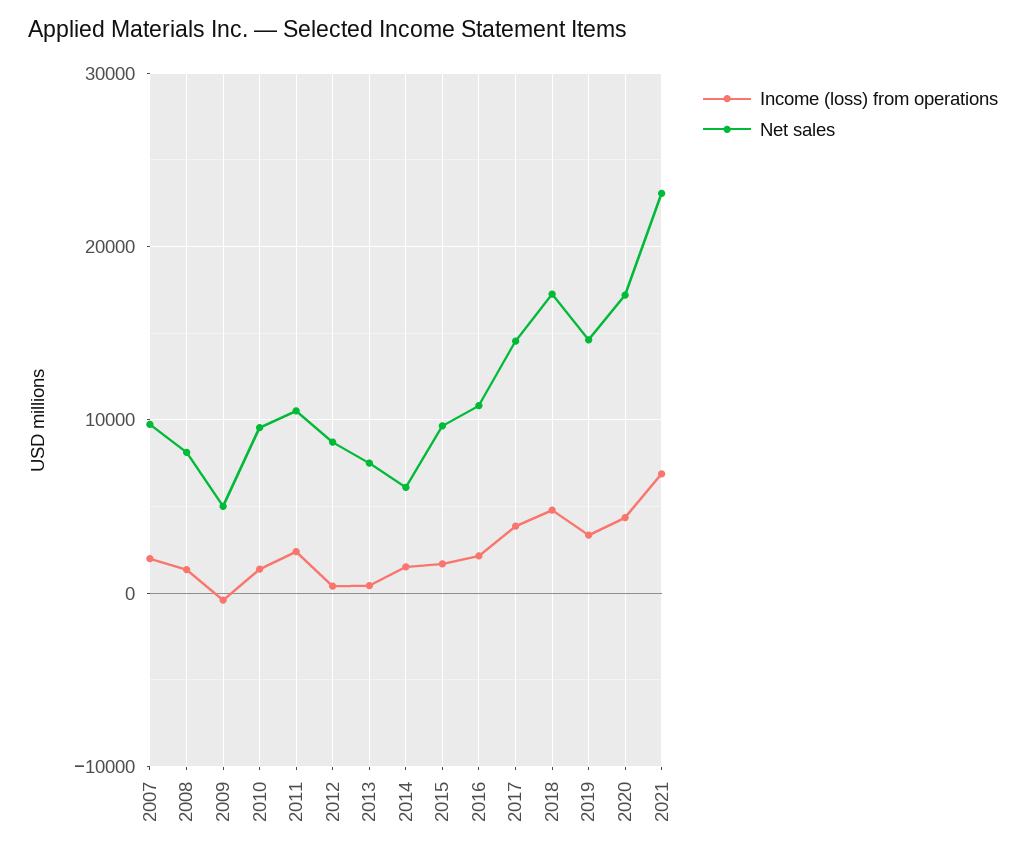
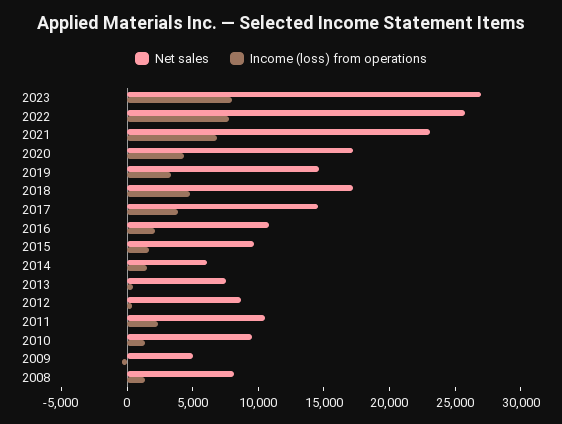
Income (loss) from operations, 2007: 2000 -> none
Net sales, 2007: 10000 -> none
Net sales, 2023: none -> 27000
Income (loss) from operations, 2023: none -> 8000
Net sales, 2022: none -> 26000
Income (loss) from operations, 2022: none -> 8000

